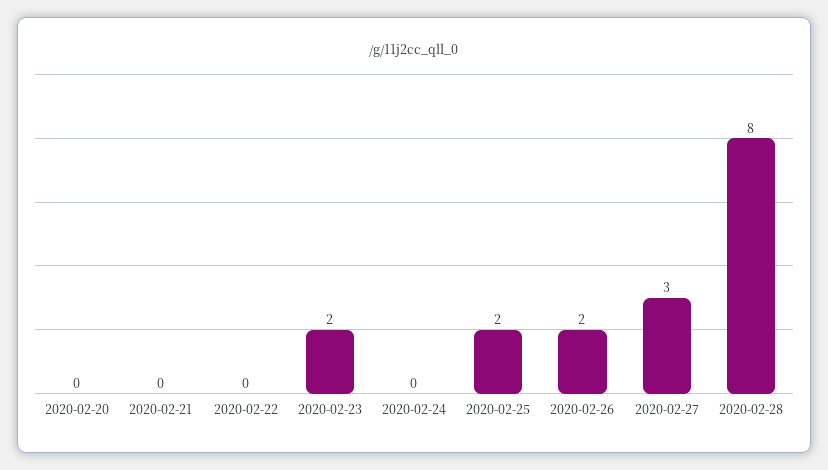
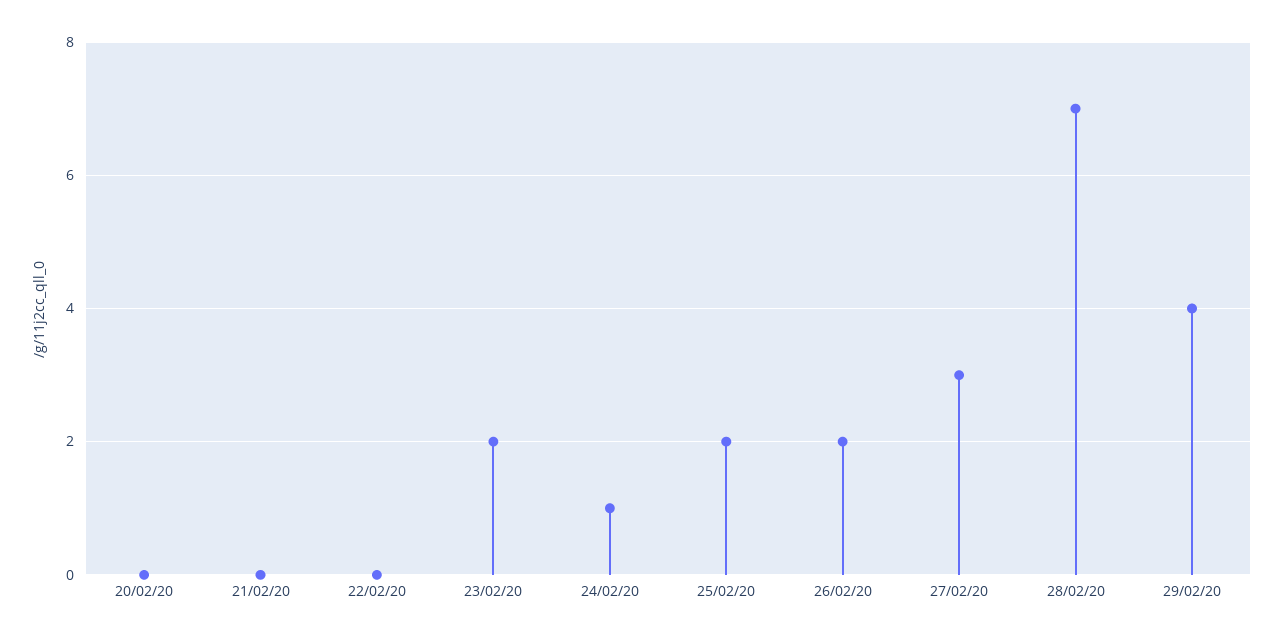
2020-02-24: 0 -> 1
2020-02-28: 8 -> 7
29/02/20: none -> 4

